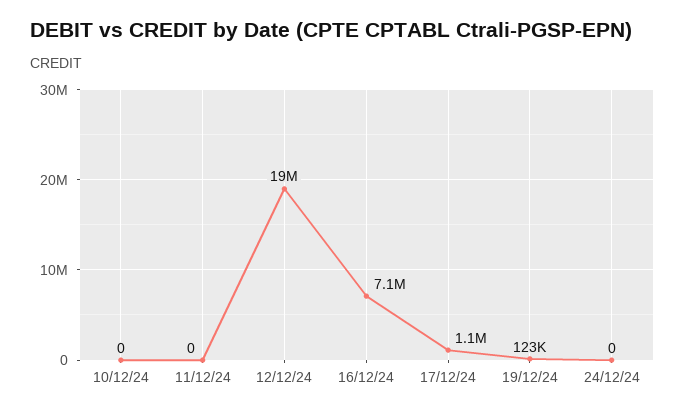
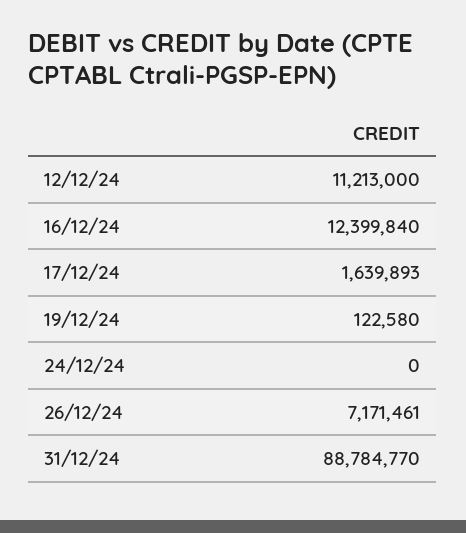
10/12/24: 0 -> none
11/12/24: 0 -> none
12/12/24: 19000000 -> 11213000
16/12/24: 7100000 -> 12399840
17/12/24: 1100000 -> 1639893
26/12/24: none -> 7171461
31/12/24: none -> 88784770

